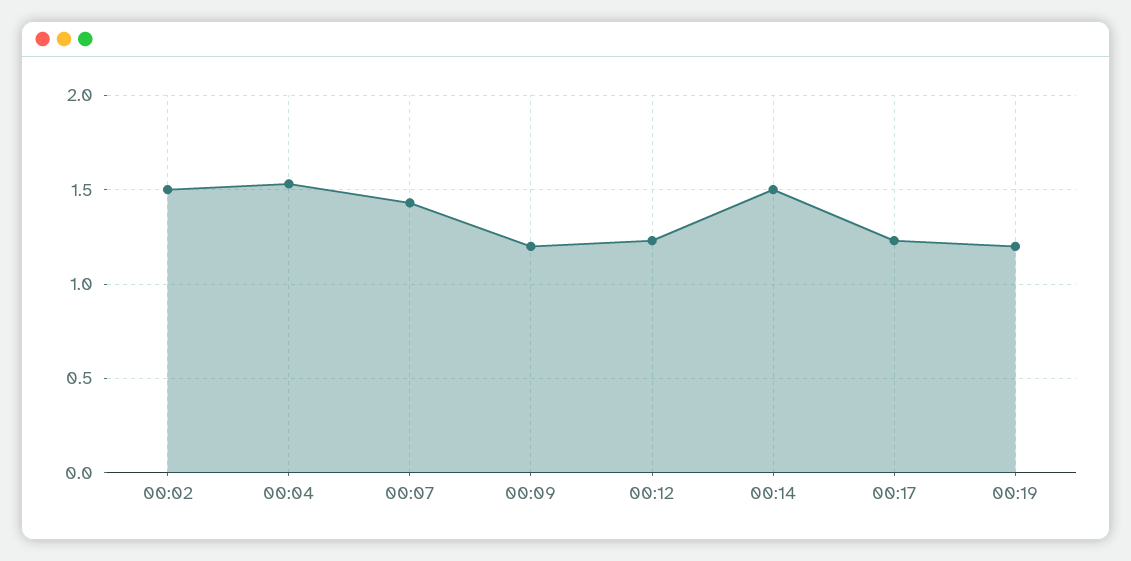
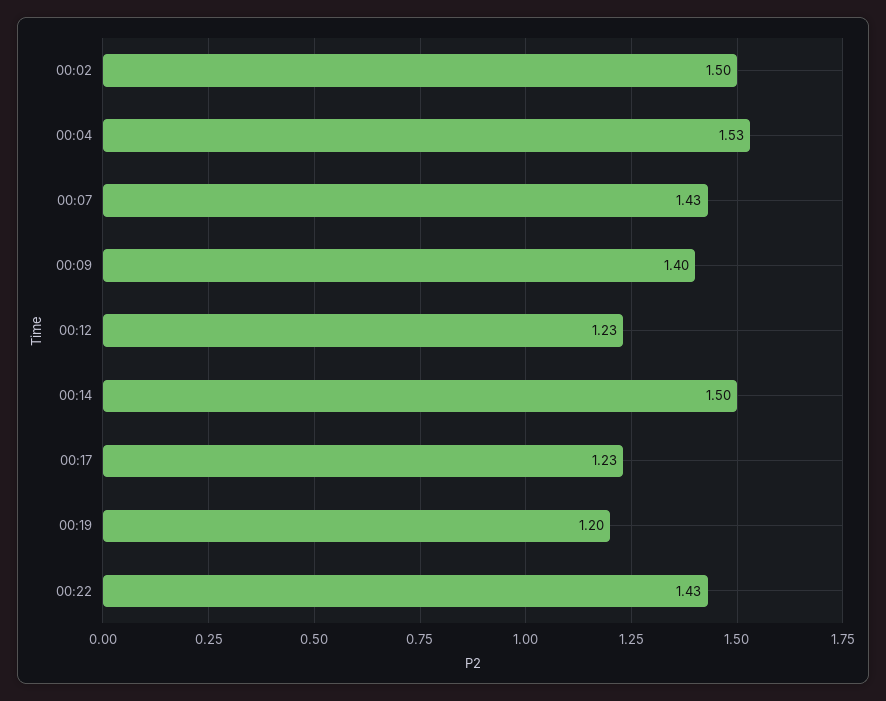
00:09: 1.2 -> 1.4
00:22: none -> 1.43

